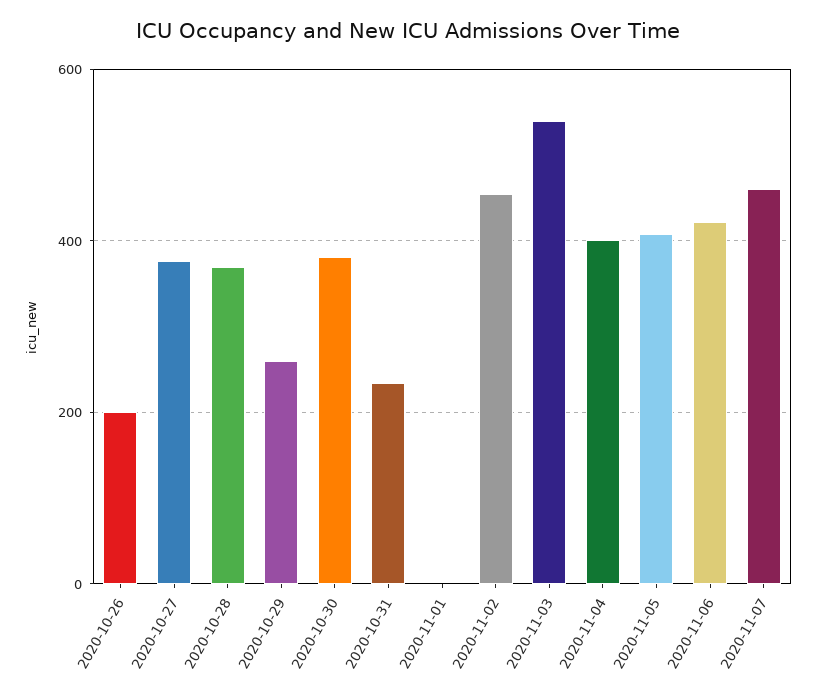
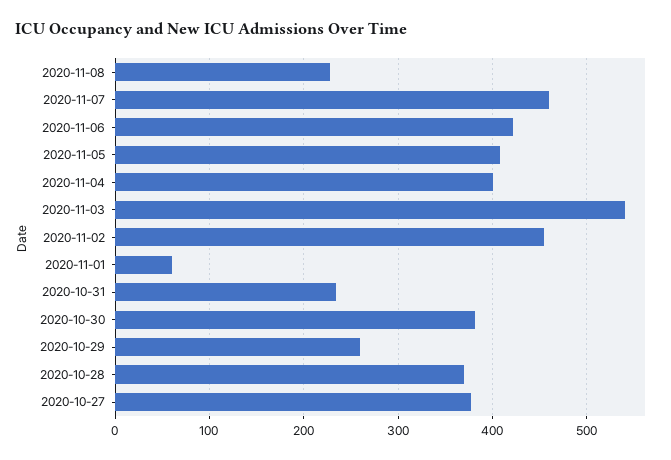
2020-10-26: 200 -> none
2020-11-01: 0 -> 60
2020-11-08: none -> 230

